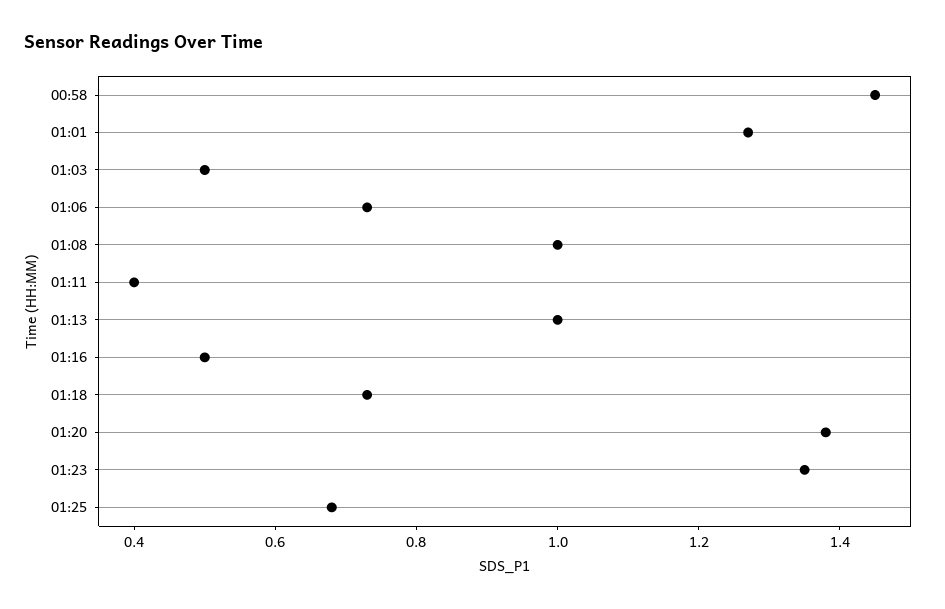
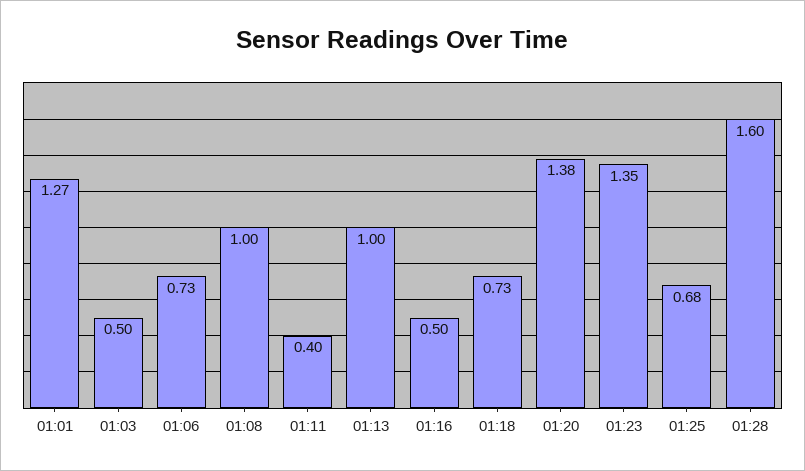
00:58: 1.45 -> none
01:28: none -> 1.6

